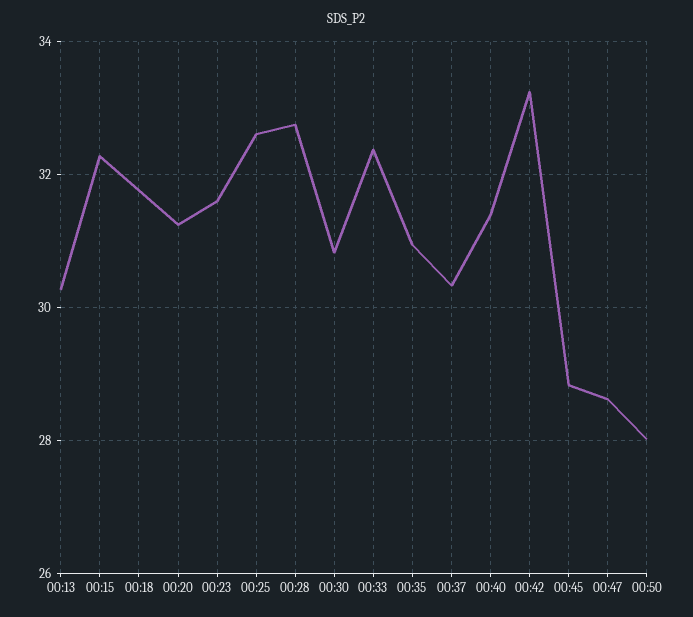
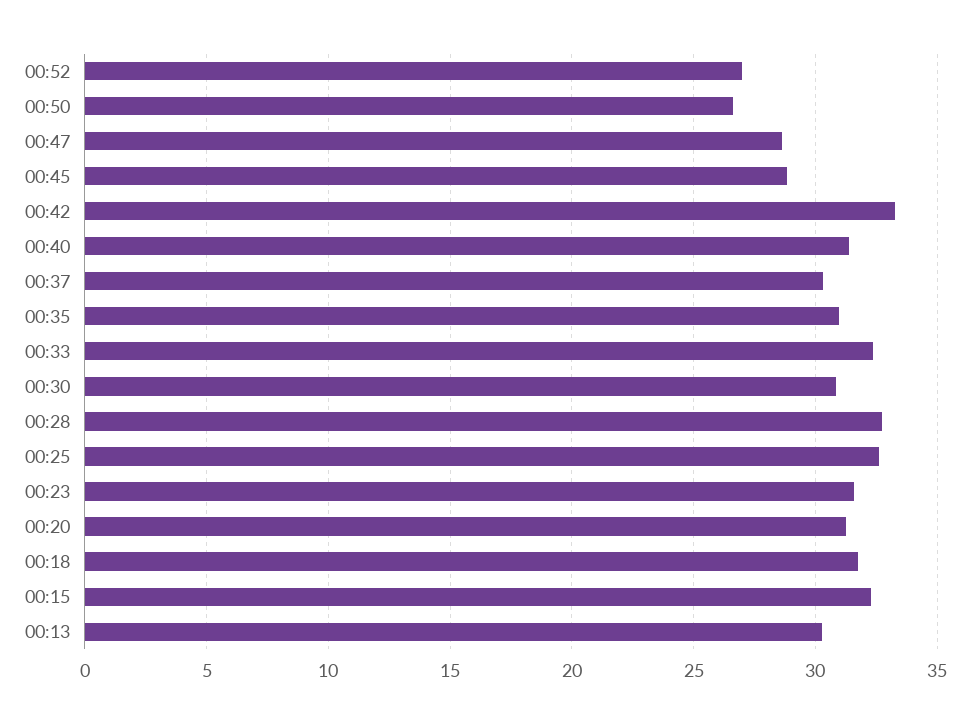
00:50: 28 -> 26.5
00:52: none -> 27

